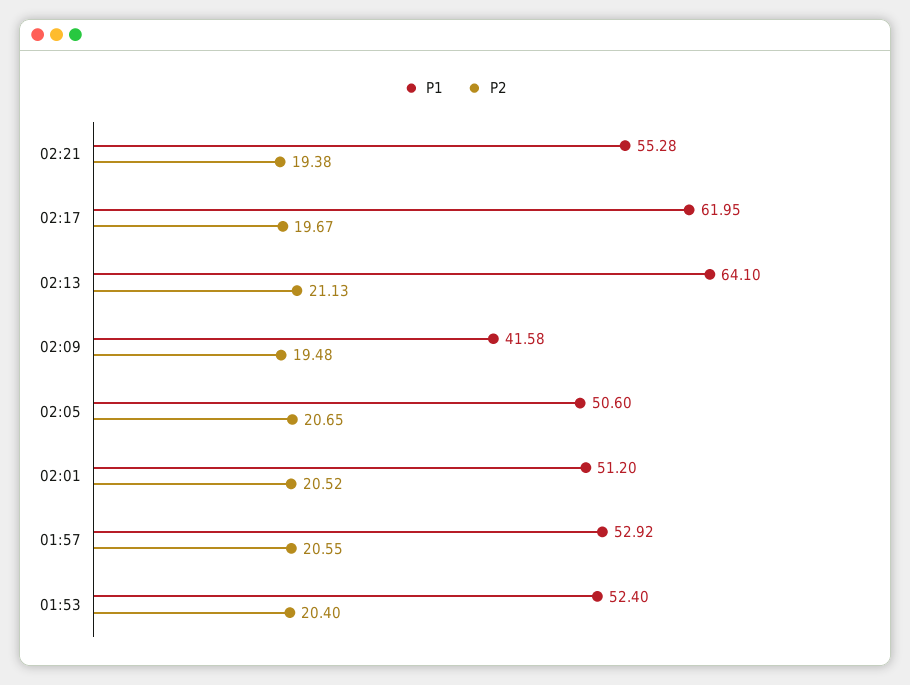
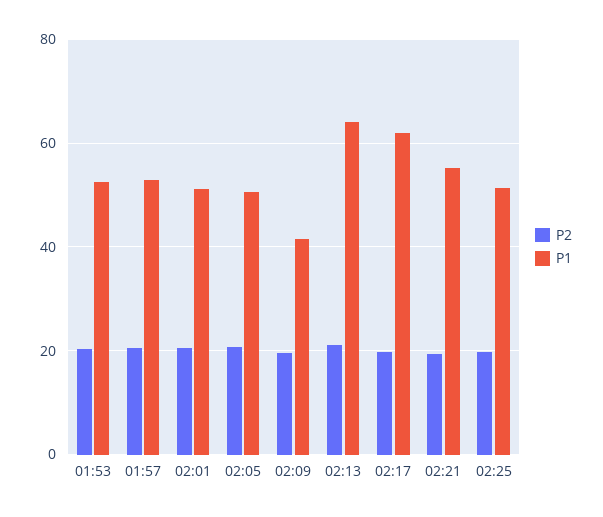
P2, 02:25: none -> 20
P1, 02:25: none -> 52

